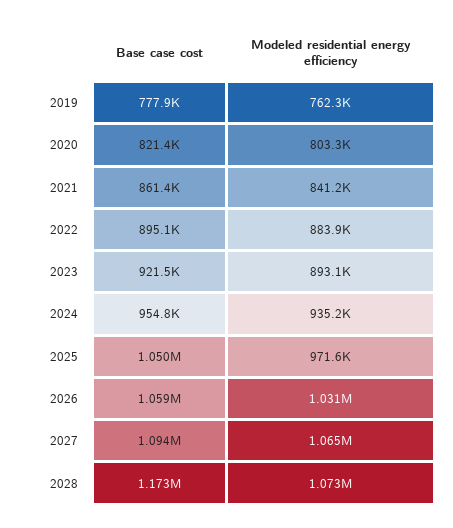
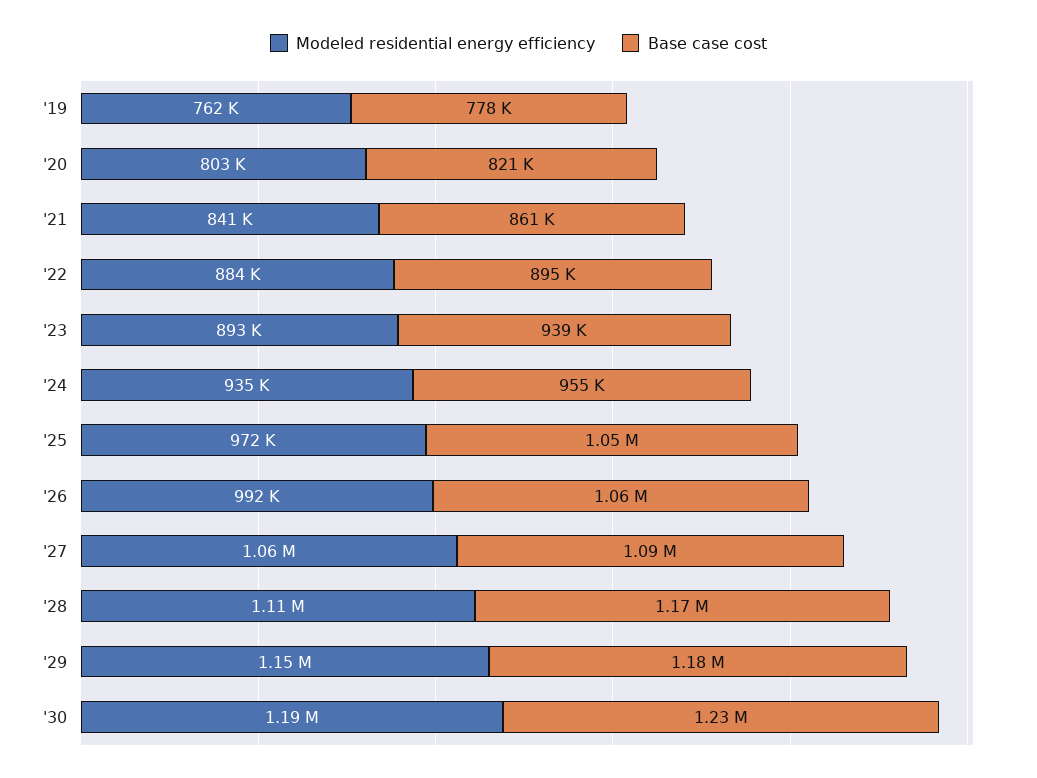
Base case cost, 2023: 921500 -> 939000
Modeled residential energy efficiency, 2026: 1031000 -> 992000
Modeled residential energy efficiency, 2028: 1073000 -> 1110000
Modeled residential energy efficiency, '29: none -> 1150000
Base case cost, '29: none -> 1180000
Modeled residential energy efficiency, '30: none -> 1190000
Base case cost, '30: none -> 1230000

